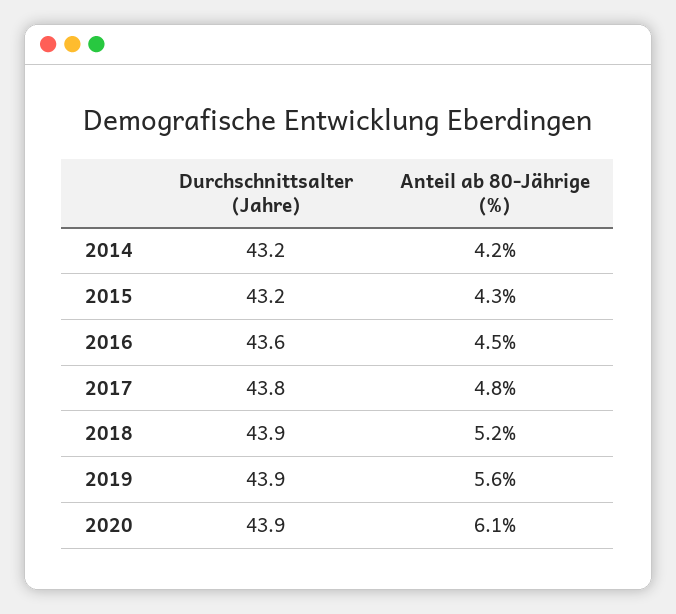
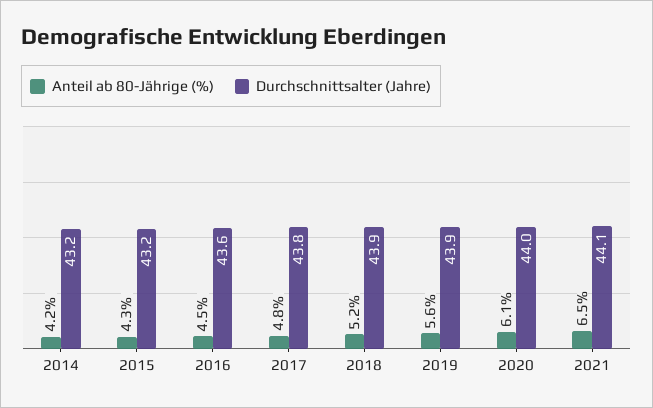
Durchschnittsalter (Jahre), 2020: 43.9 -> 44
Anteil ab 80-Jährige (%), 2021: none -> 6.5
Durchschnittsalter (Jahre), 2021: none -> 44.1

